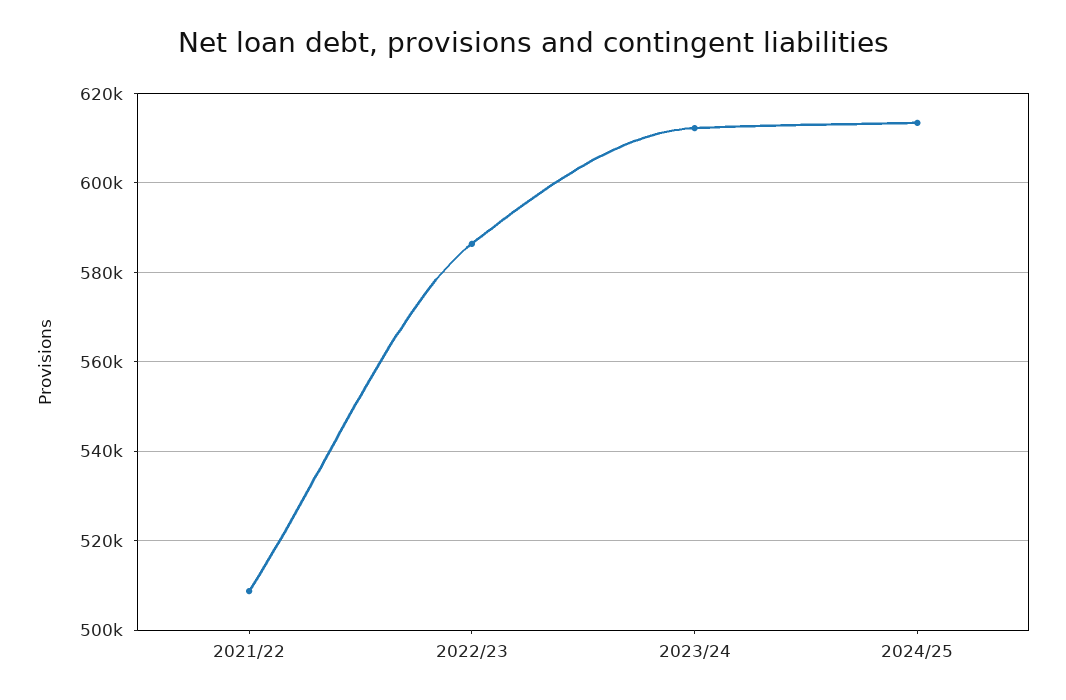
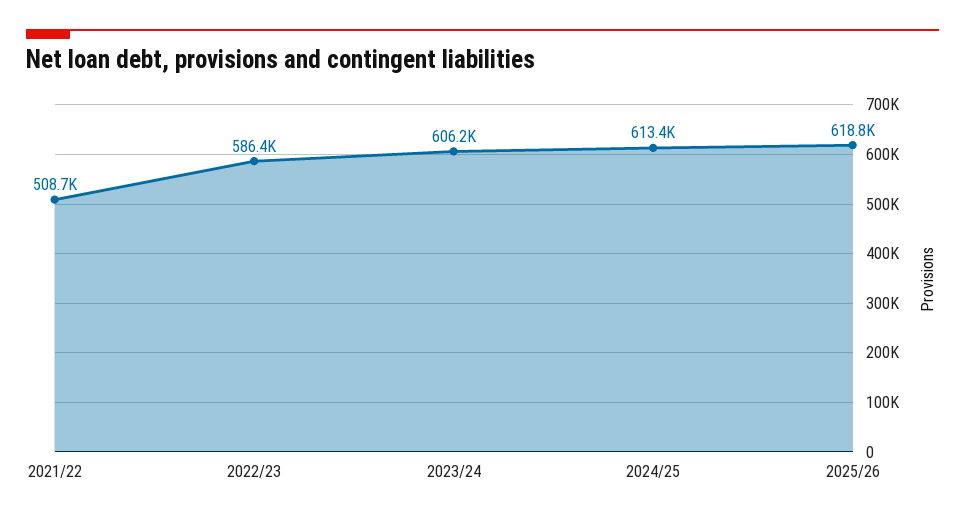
2023/24: 612000 -> 606200
2025/26: none -> 618800

